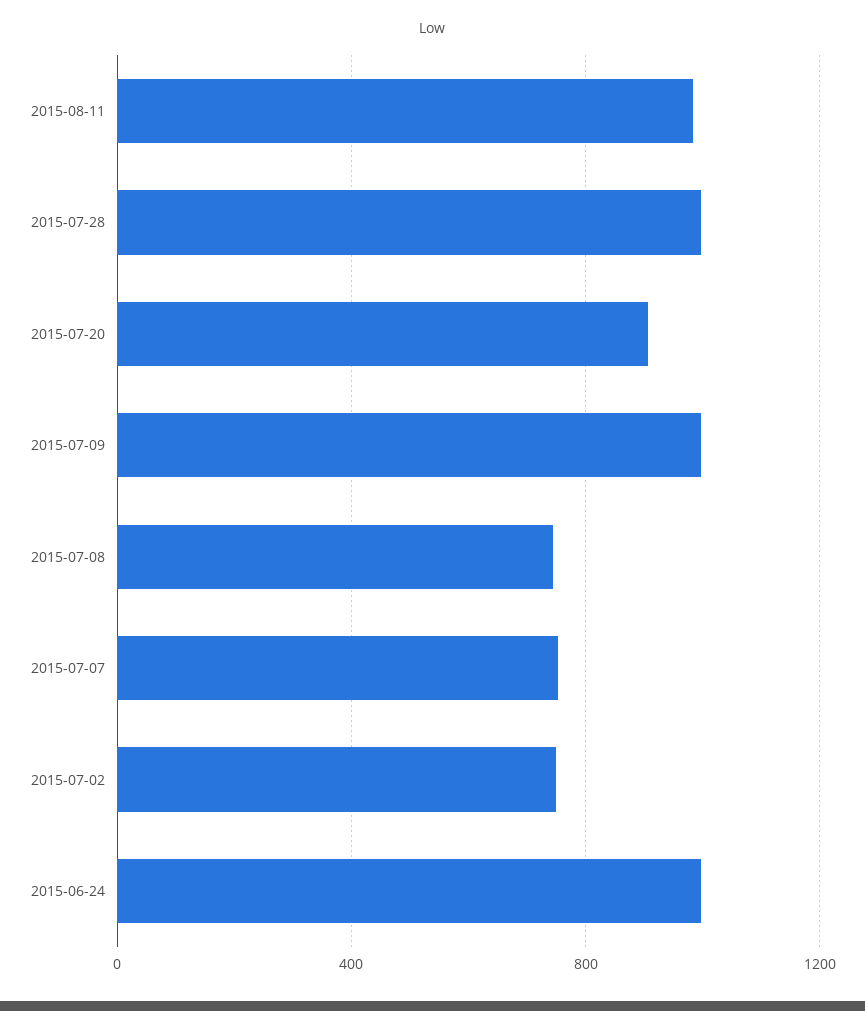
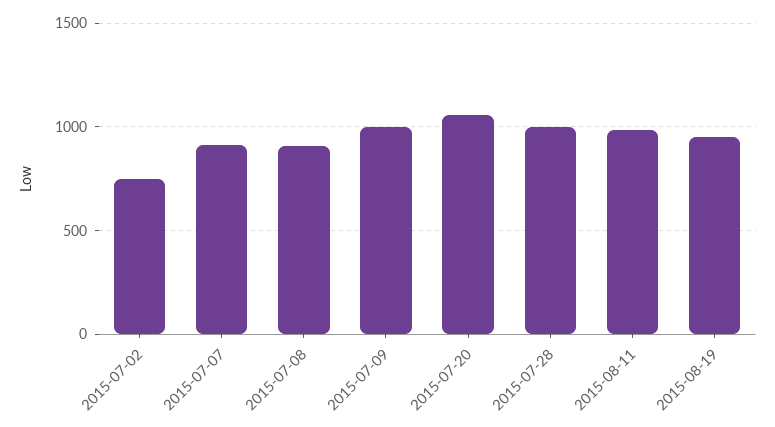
2015-07-20: 900 -> 1050
2015-07-08: 750 -> 900
2015-07-07: 750 -> 900
2015-06-24: 1000 -> none
2015-08-19: none -> 950

